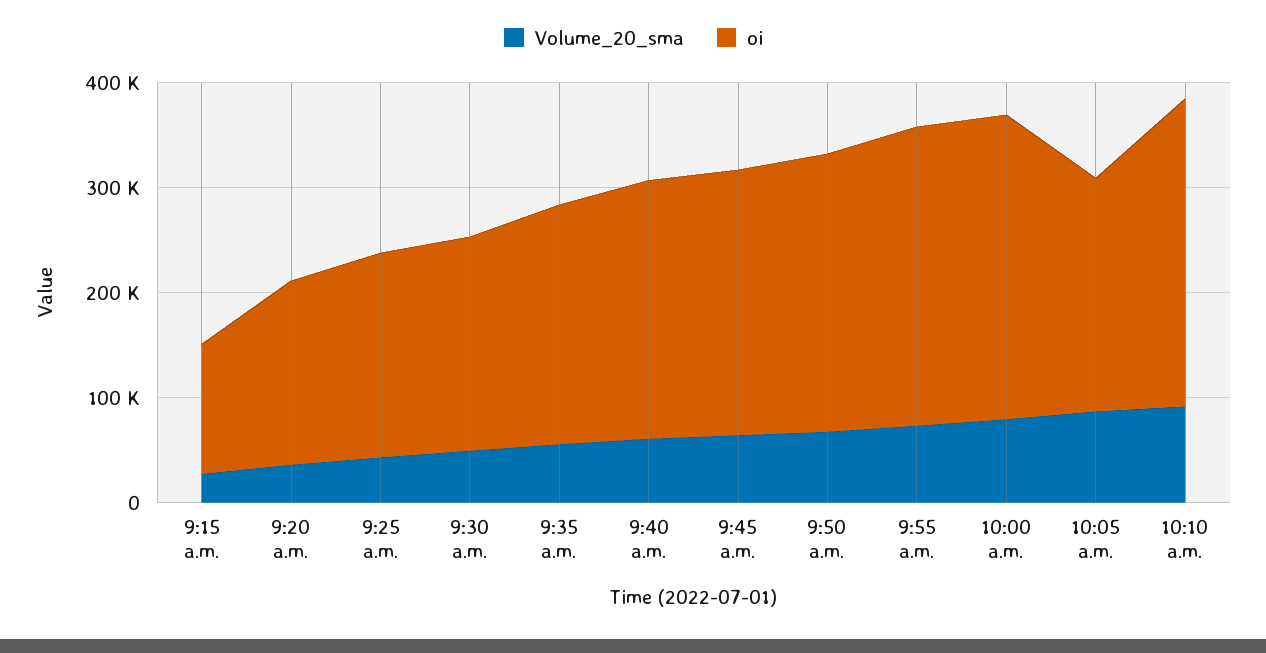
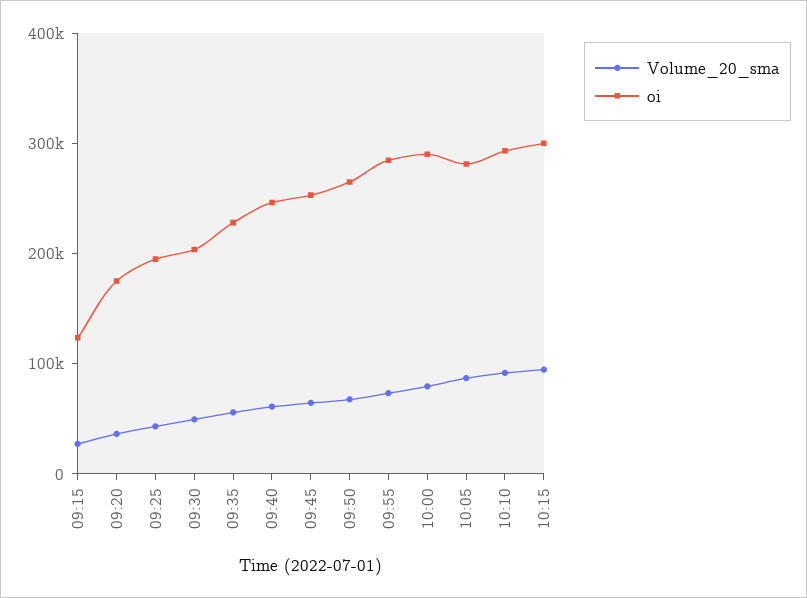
oi, 10:05 a.m.: 220000 -> 280000
Volume_20_sma, 10:15: none -> 100000
oi, 10:15: none -> 300000

